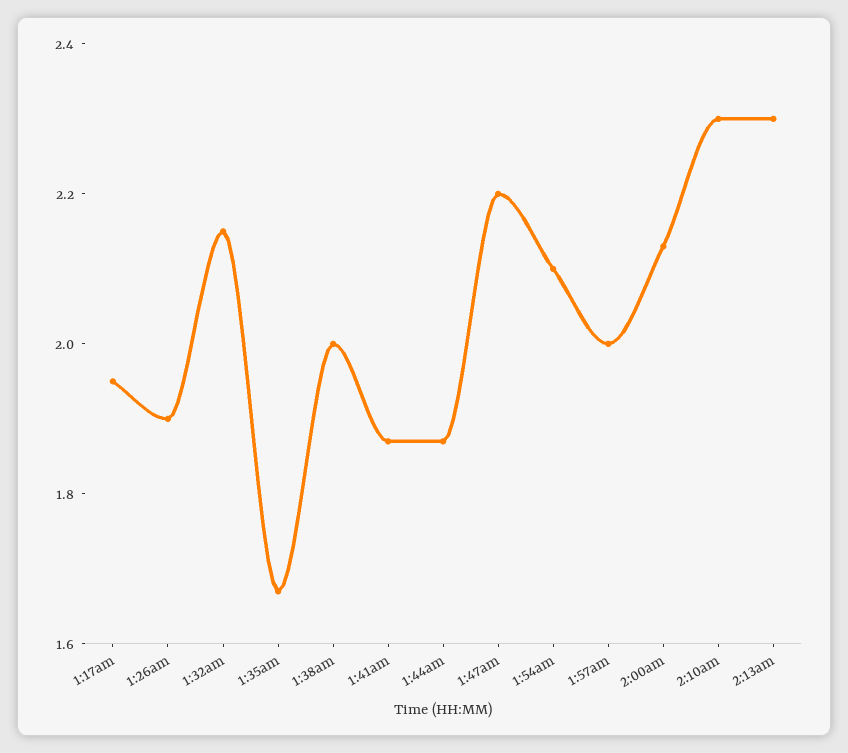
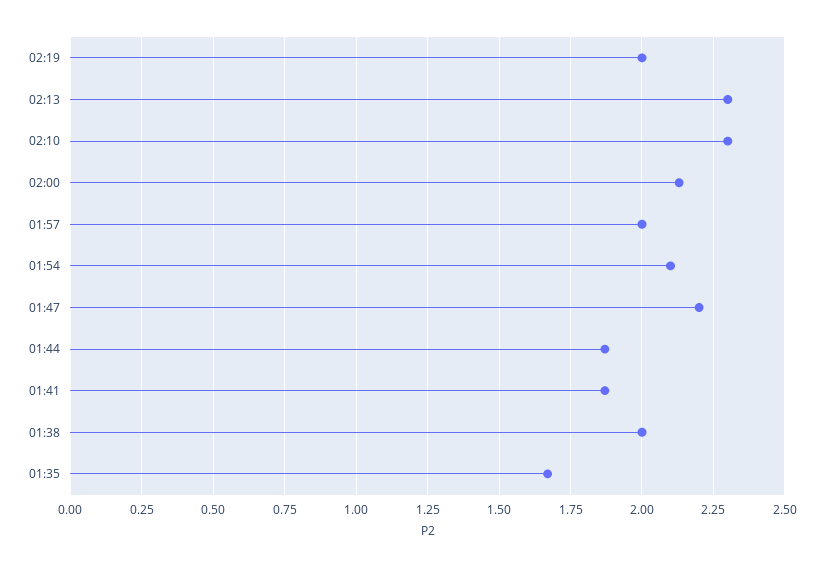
1:17am: 1.95 -> none
1:26am: 1.9 -> none
1:32am: 2.15 -> none
02:19: none -> 2

